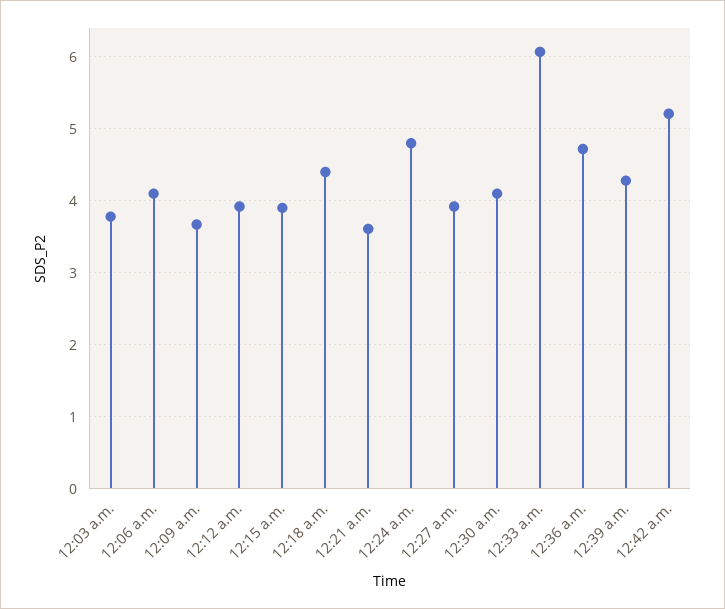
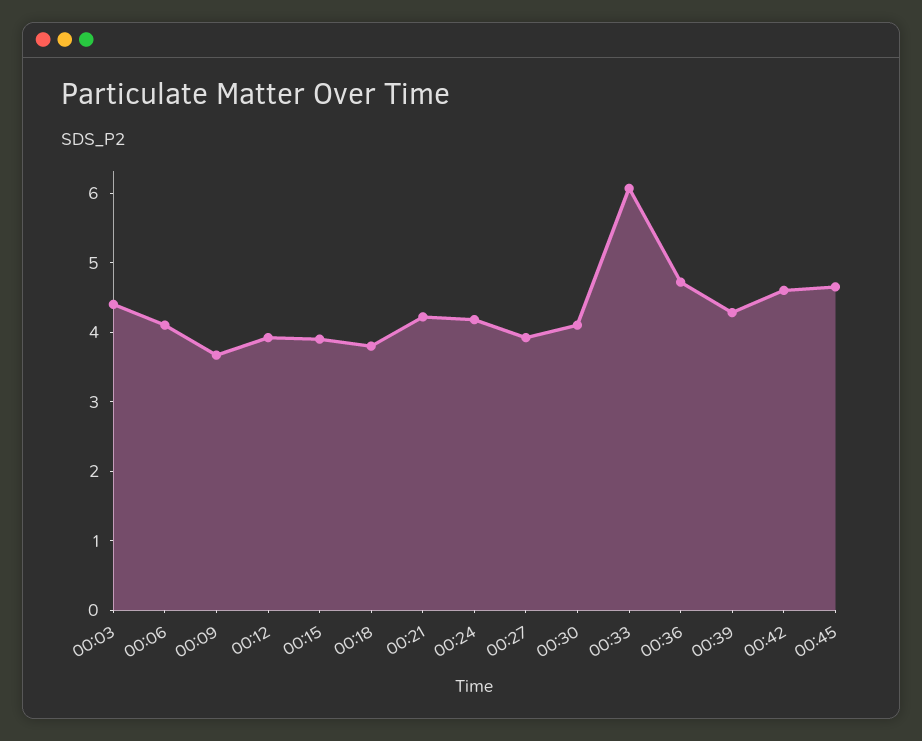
12:03 a.m.: 3.8 -> 4.4
12:18 a.m.: 4.4 -> 3.8
12:21 a.m.: 3.6 -> 4.2
12:24 a.m.: 4.8 -> 4.2
12:42 a.m.: 5.2 -> 4.6
00:45: none -> 4.6

